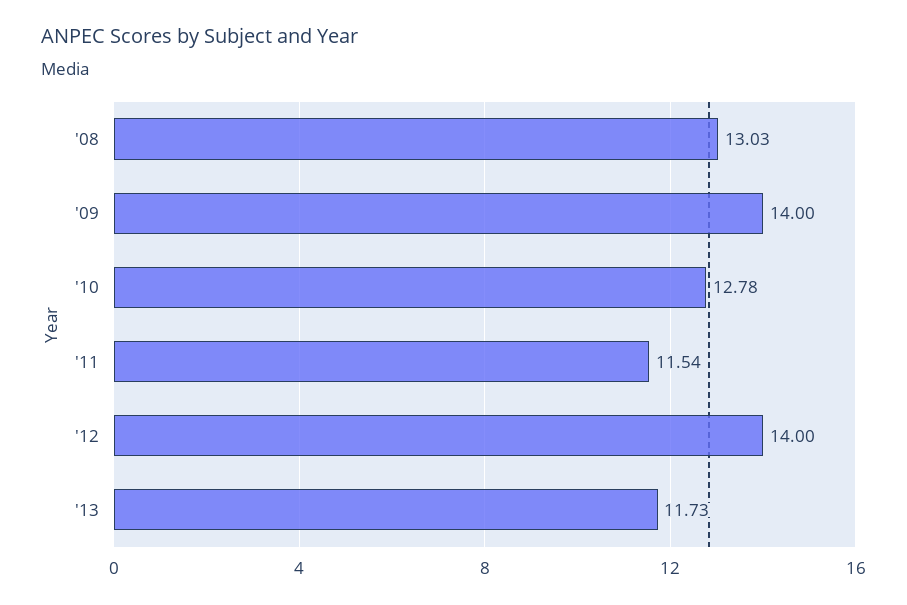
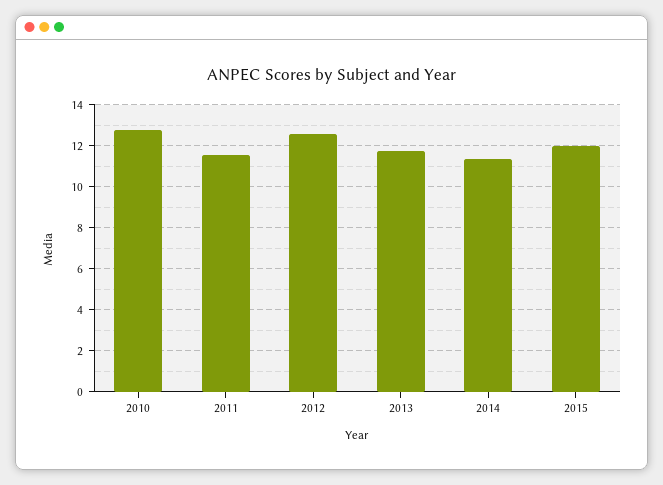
'08: 13.03 -> none
'09: 14 -> none
'12: 14 -> 12.5
2014: none -> 11.5
2015: none -> 12

